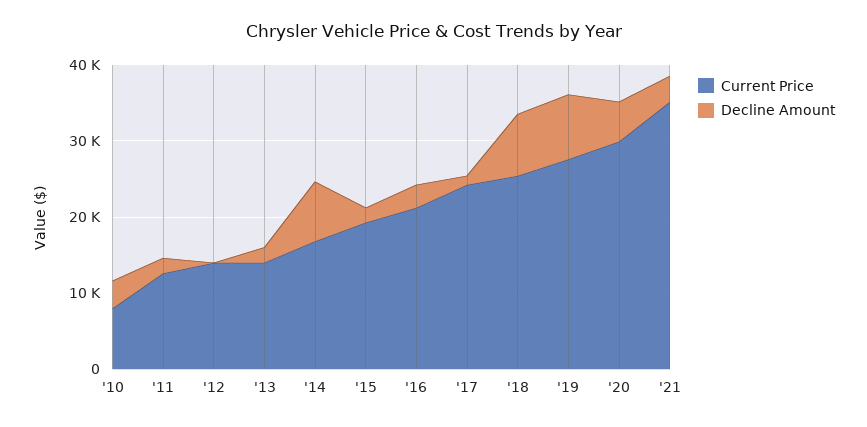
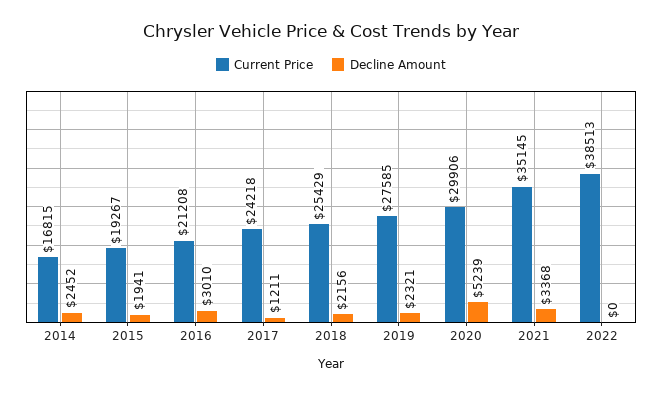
Current Price, '10: 8000 -> none
Decline Amount, '10: 4000 -> none
Current Price, '11: 12000 -> none
Decline Amount, '11: 2000 -> none
Current Price, '12: 14000 -> none
Decline Amount, '12: 0 -> none
Current Price, '13: 14000 -> none
Decline Amount, '13: 2000 -> none
Decline Amount, '14: 8000 -> 2452
Decline Amount, '18: 8000 -> 2156
Decline Amount, '19: 8000 -> 2321
Current Price, 2022: none -> 38513
Decline Amount, 2022: none -> 0

